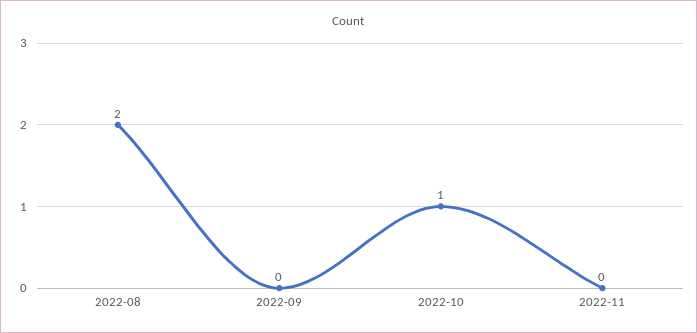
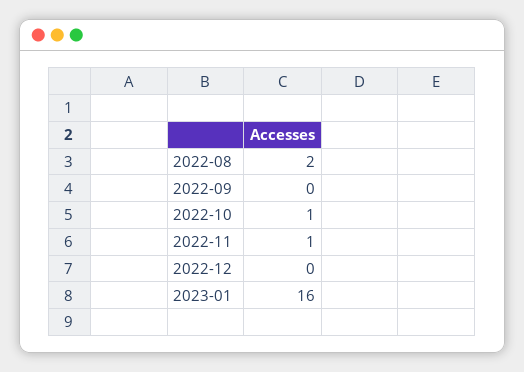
2022-11: 0 -> 1
2022-12: none -> 0
2023-01: none -> 16

